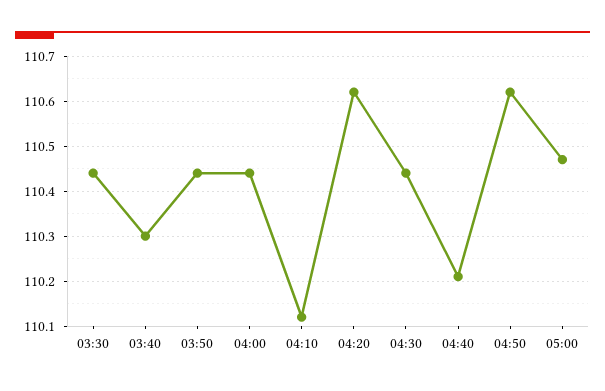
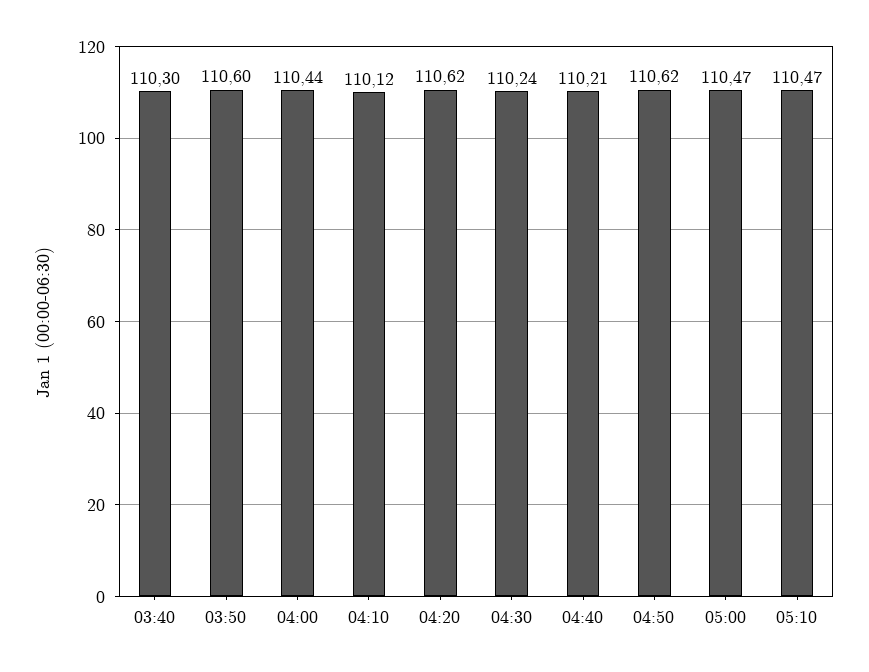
03:30: 110.45 -> none
03:50: 110.45 -> 110.6
04:30: 110.45 -> 110.24
05:10: none -> 110.47

